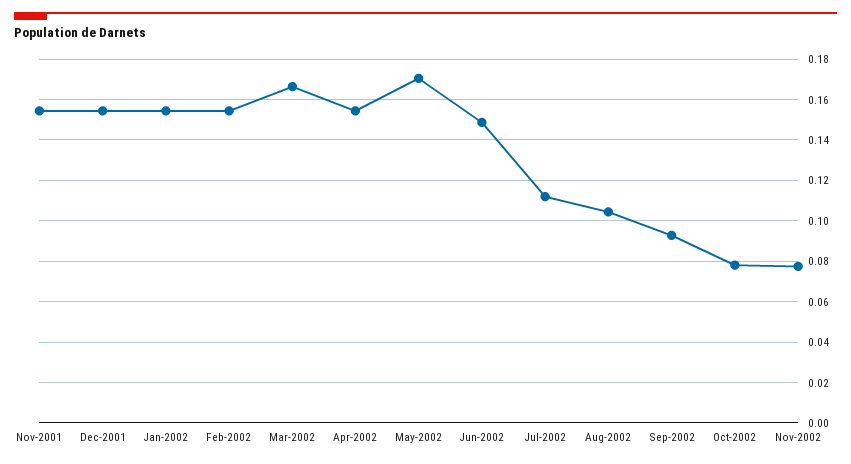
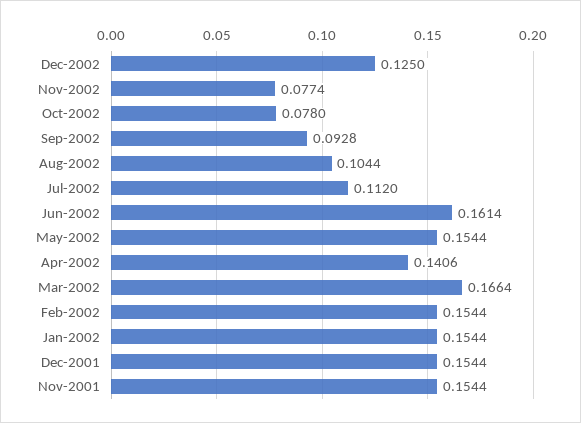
Apr-2002: 0.155 -> 0.1406
May-2002: 0.17 -> 0.1544
Jun-2002: 0.15 -> 0.1614
Dec-2002: none -> 0.125

